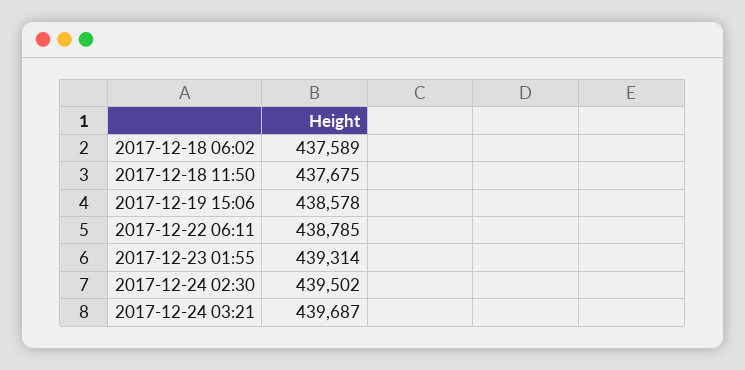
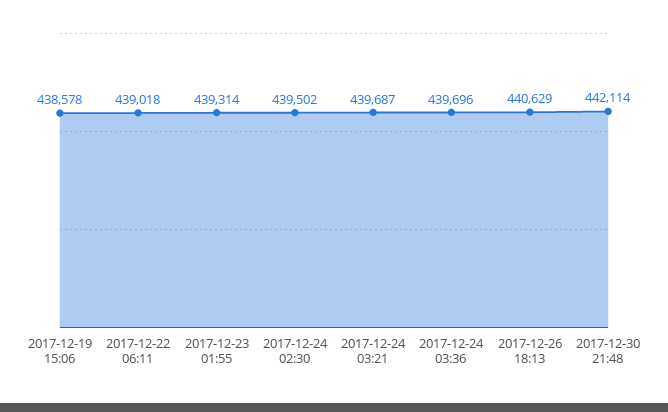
2017-12-18 06:02: 437589 -> none
2017-12-18 11:50: 437675 -> none
2017-12-22 06:11: 438785 -> 439018
2017-12-24 03:36: none -> 439696
2017-12-26 18:13: none -> 440629
2017-12-30 21:48: none -> 442114

